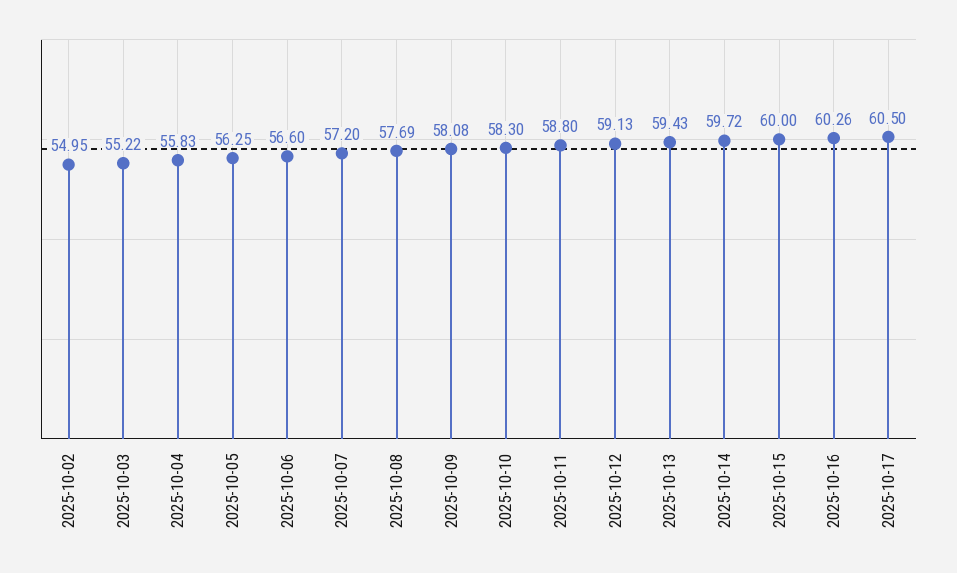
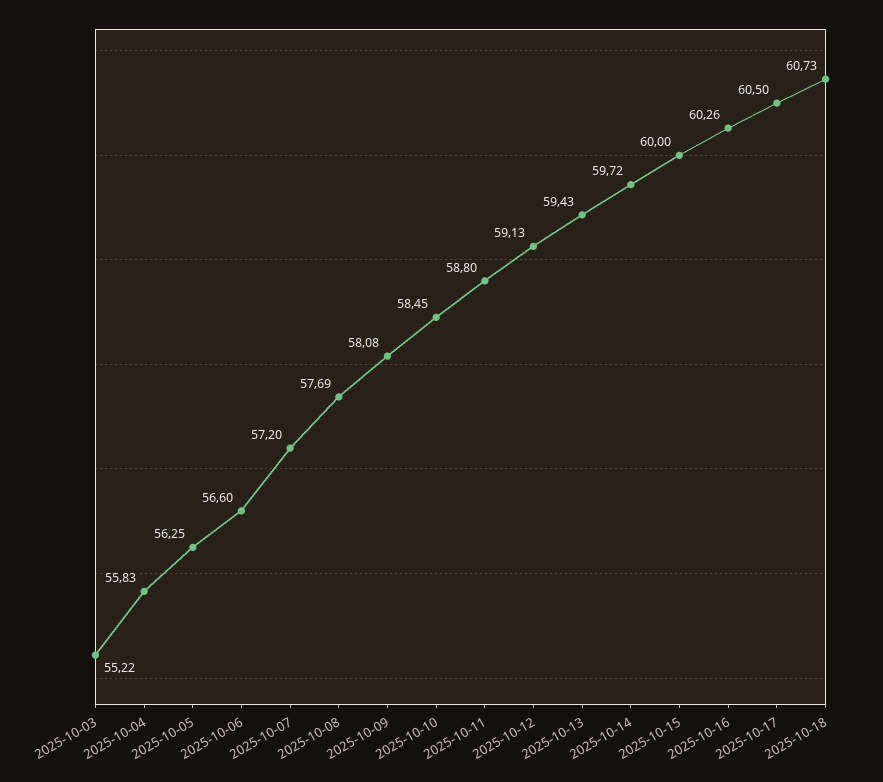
2025-10-02: 54.95 -> none
2025-10-10: 58.3 -> 58.45
2025-10-18: none -> 60.73

